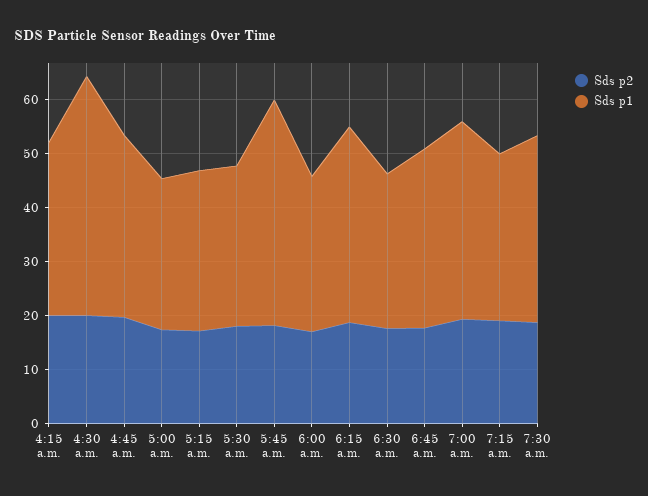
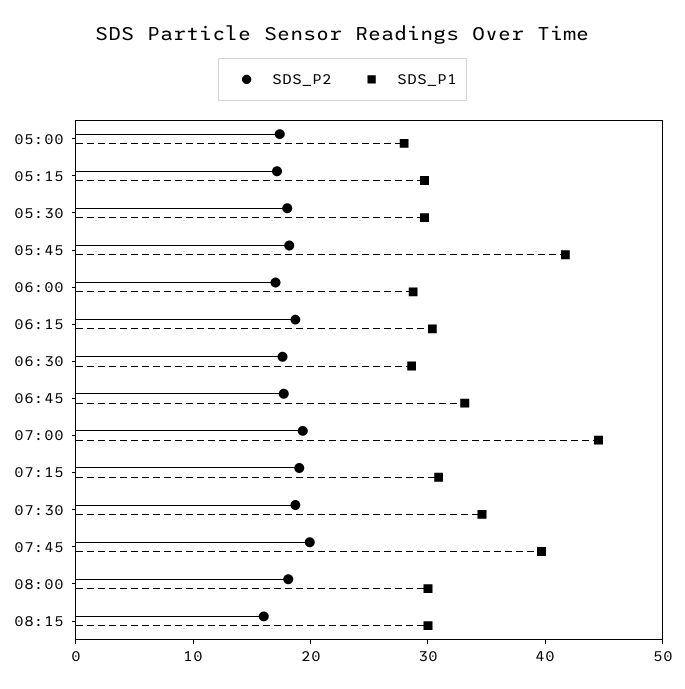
Sds p2, 4:15 a.m.: 20 -> none
Sds p1, 4:15 a.m.: 32 -> none
Sds p2, 4:30 a.m.: 20 -> none
Sds p1, 4:30 a.m.: 44 -> none
Sds p2, 4:45 a.m.: 20 -> none
Sds p1, 4:45 a.m.: 34 -> none
Sds p1, 6:15 a.m.: 36 -> 30
Sds p1, 7:00 a.m.: 36 -> 44
Sds p2, 07:45: none -> 20
Sds p1, 07:45: none -> 40
Sds p2, 08:00: none -> 18
Sds p1, 08:00: none -> 30
Sds p2, 08:15: none -> 16
Sds p1, 08:15: none -> 30

